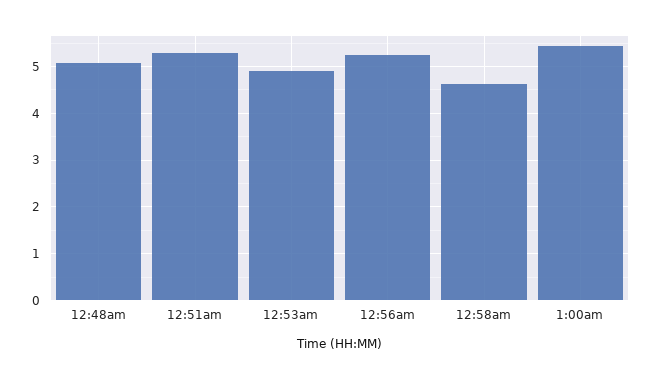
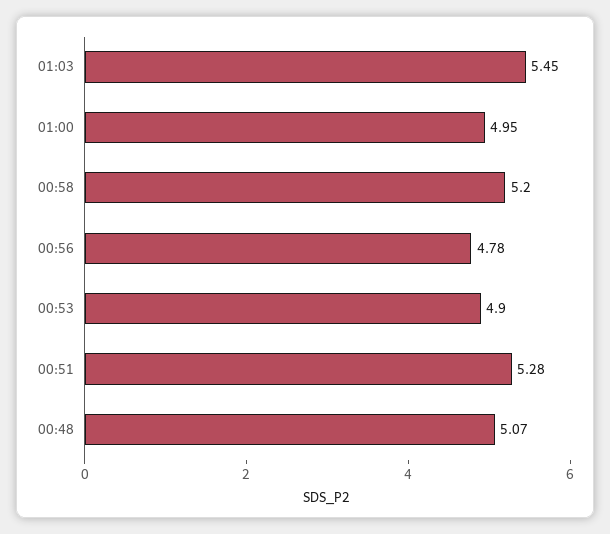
12:56am: 5.2 -> 4.78
12:58am: 4.6 -> 5.2
1:00am: 5.4 -> 4.95
01:03: none -> 5.45

